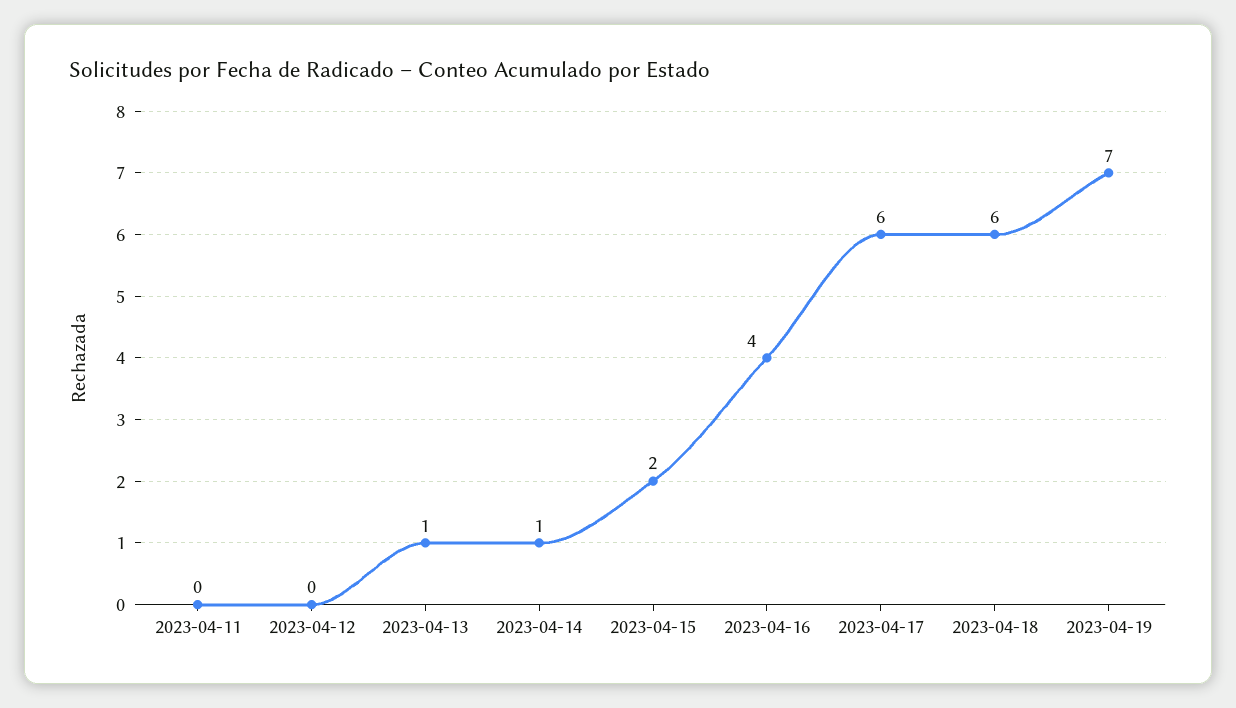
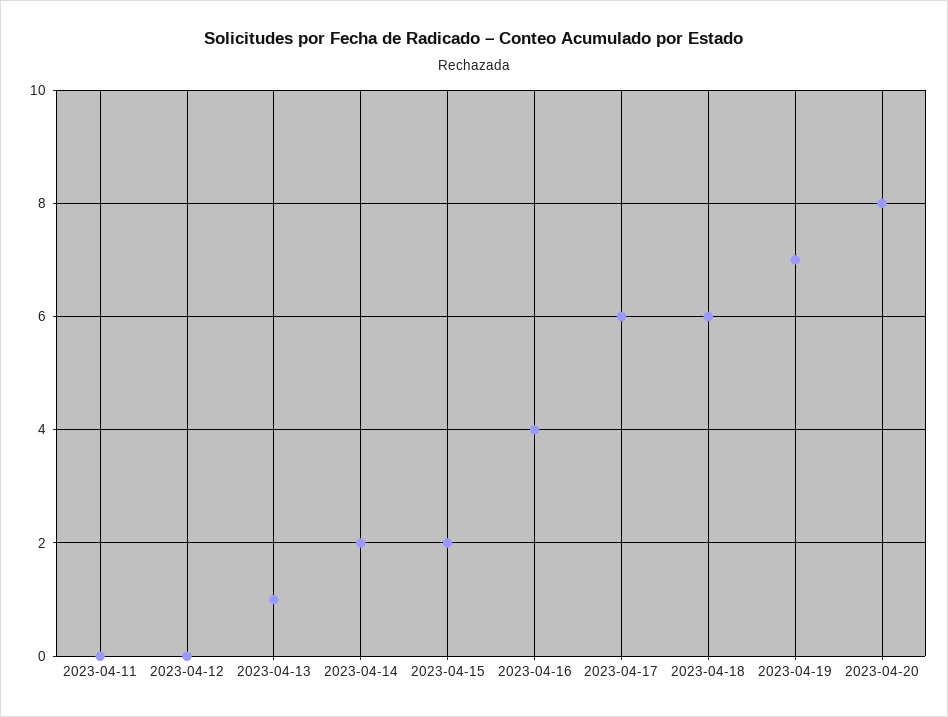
2023-04-14: 1 -> 2
2023-04-20: none -> 8

